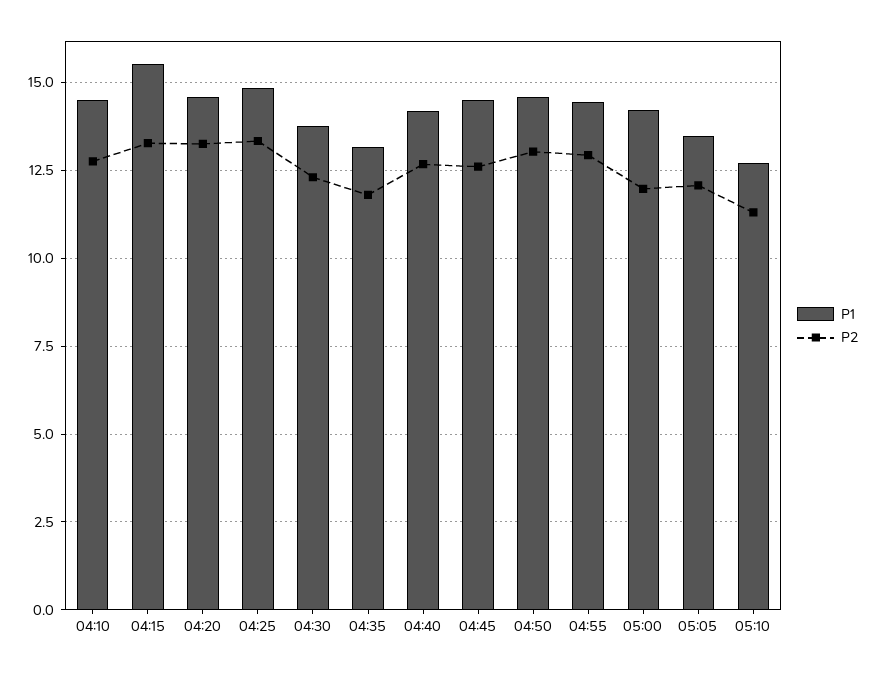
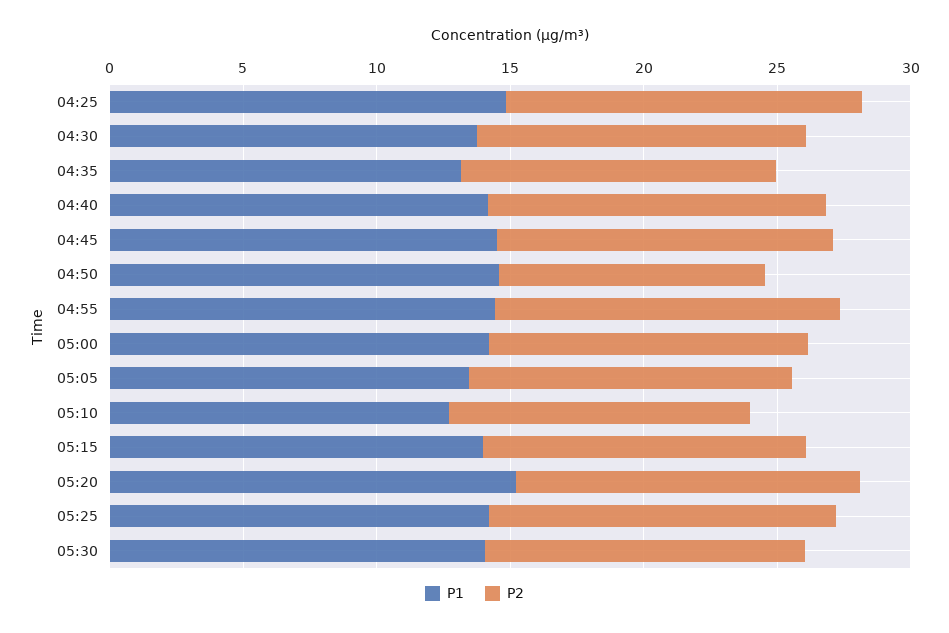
P1, 04:10: 14.5 -> none
P2, 04:10: 12.75 -> none
P1, 04:15: 15.5 -> none
P2, 04:15: 13.25 -> none
P1, 04:20: 14.5 -> none
P2, 04:20: 13.25 -> none
P2, 04:50: 13 -> 10
P1, 05:15: none -> 14
P2, 05:15: none -> 12
P1, 05:20: none -> 15
P2, 05:20: none -> 13
P1, 05:25: none -> 14
P2, 05:25: none -> 13
P1, 05:30: none -> 14
P2, 05:30: none -> 12

